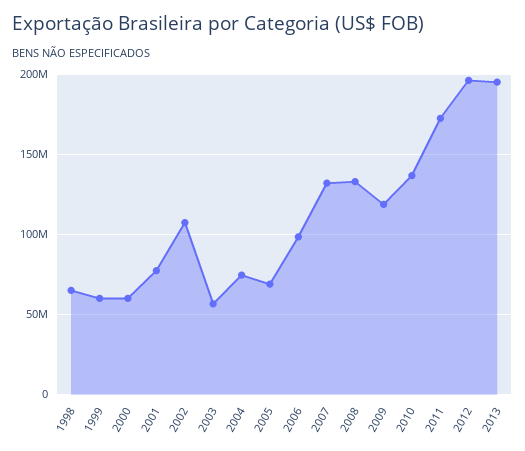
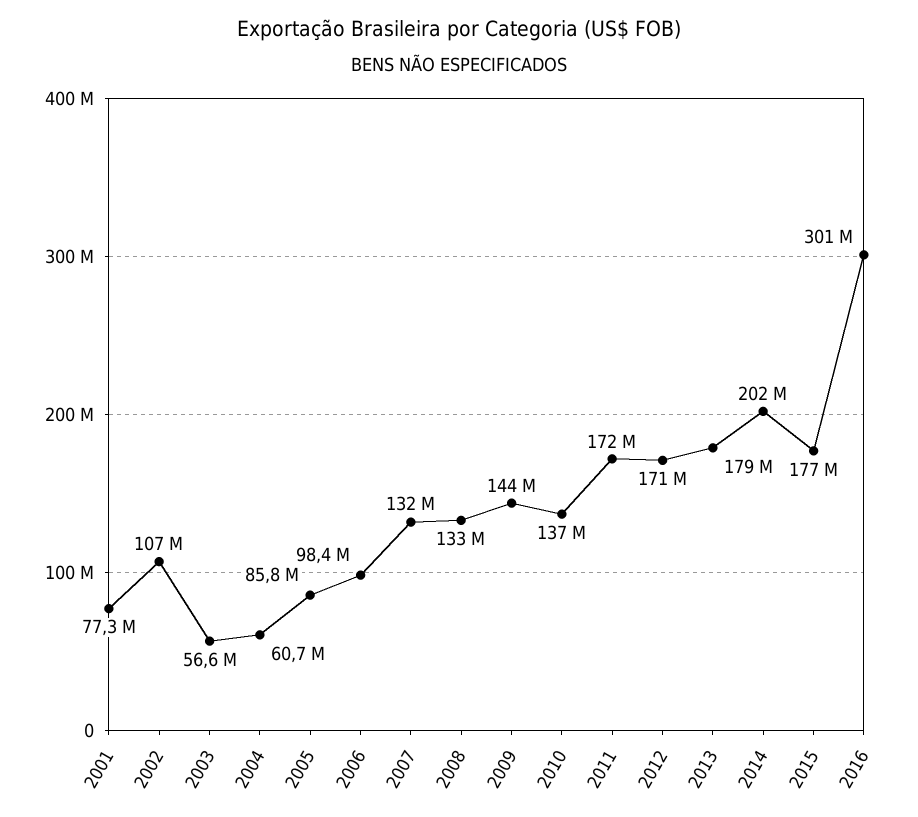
1998: 65000000 -> none
1999: 60000000 -> none
2000: 60000000 -> none
2004: 75000000 -> 60700000
2005: 70000000 -> 85800000
2009: 120000000 -> 144000000
2012: 195000000 -> 171000000
2013: 195000000 -> 179000000
2014: none -> 202000000
2015: none -> 177000000
2016: none -> 301000000

